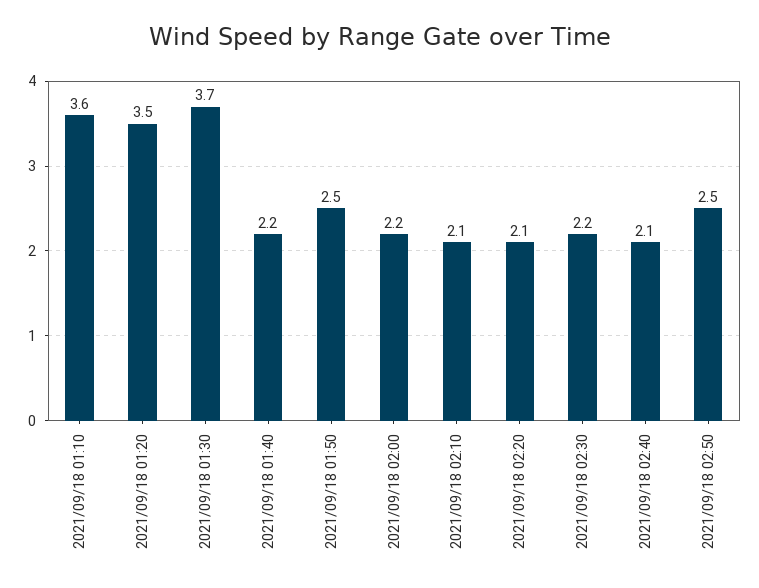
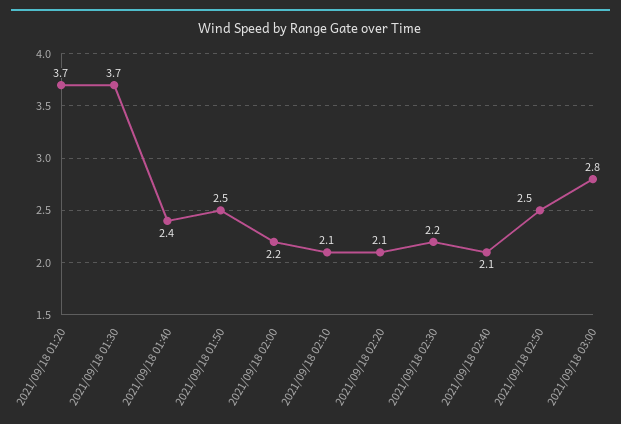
2021/09/18 01:10: 3.6 -> none
2021/09/18 01:20: 3.5 -> 3.7
2021/09/18 01:40: 2.2 -> 2.4
2021/09/18 03:00: none -> 2.8

